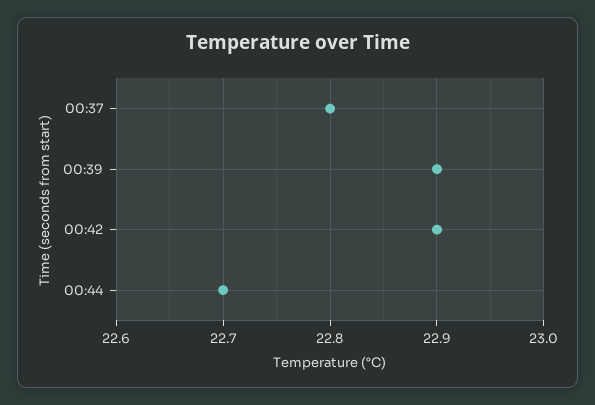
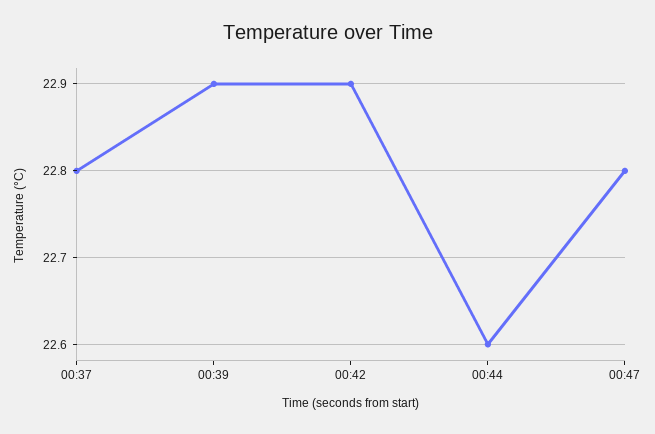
00:44: 22.7 -> 22.6
00:47: none -> 22.8

